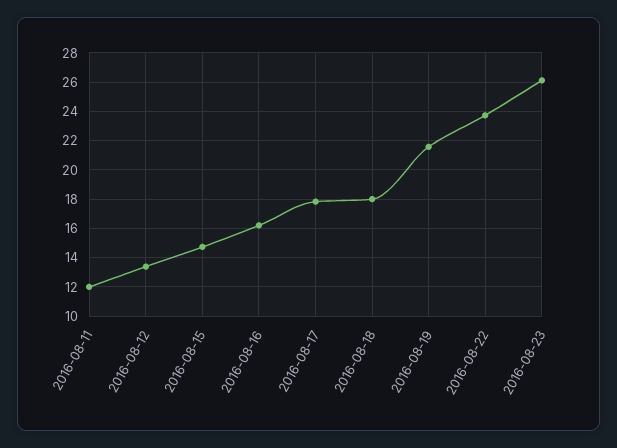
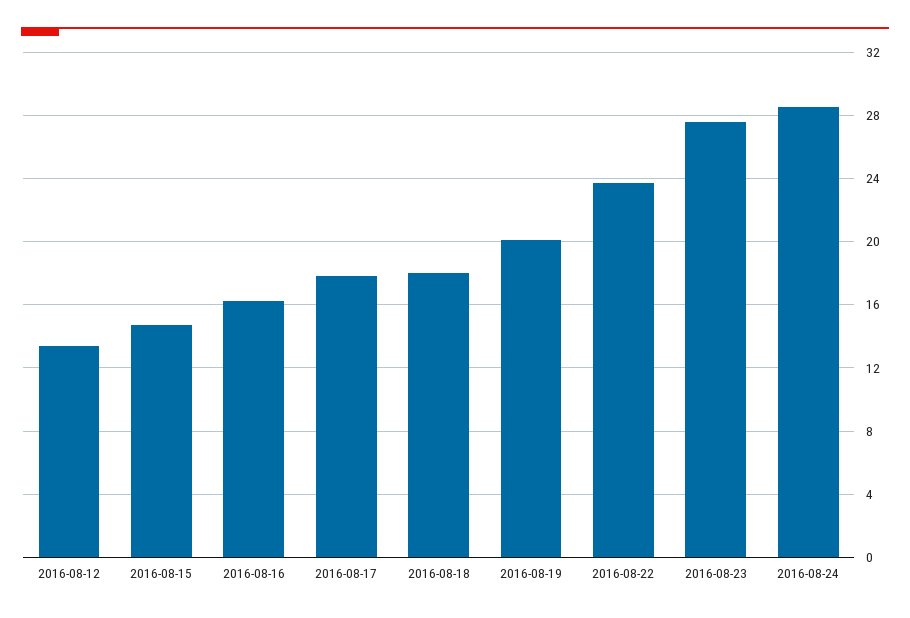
2016-08-11: 12 -> none
2016-08-19: 21.5 -> 20
2016-08-23: 26 -> 27.5
2016-08-24: none -> 28.5

